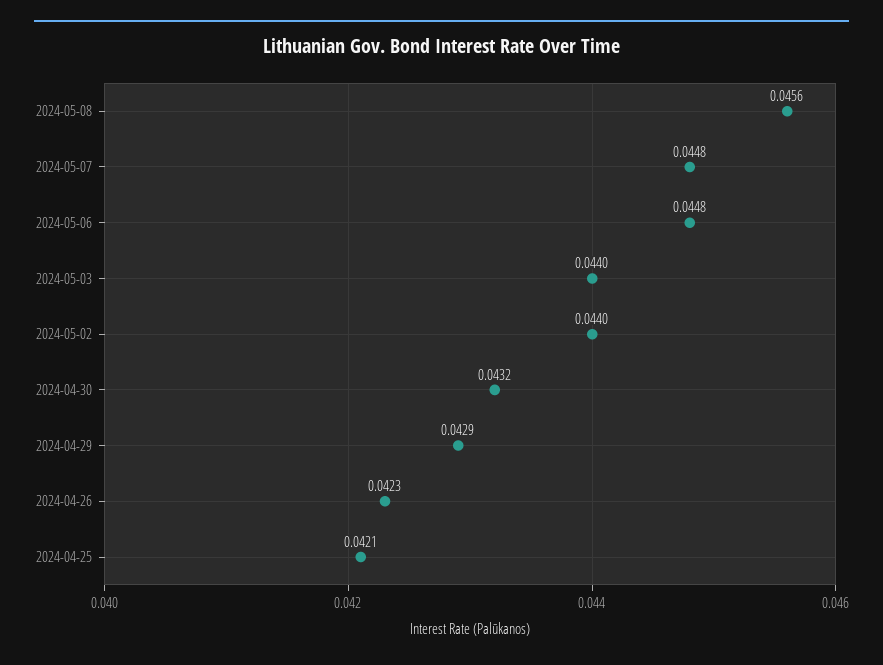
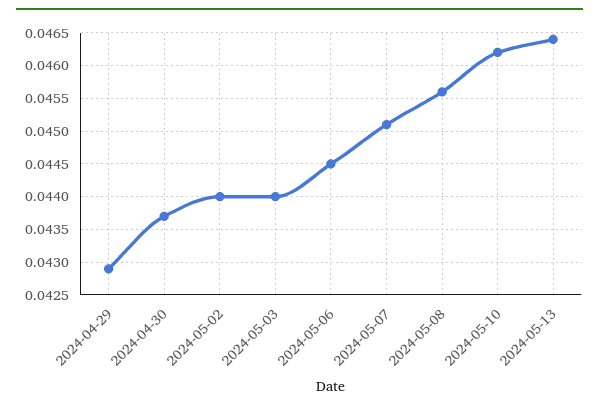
2024-05-07: 0.0448 -> 0.0451
2024-05-06: 0.0448 -> 0.0445
2024-04-30: 0.0432 -> 0.0437
2024-04-26: 0.0423 -> none
2024-04-25: 0.0421 -> none
2024-05-10: none -> 0.0462
2024-05-13: none -> 0.0464

